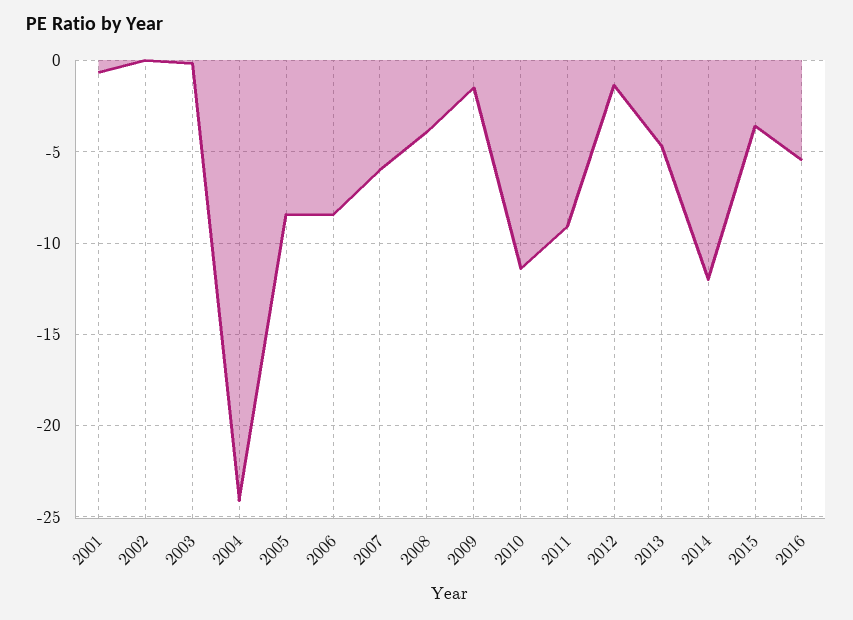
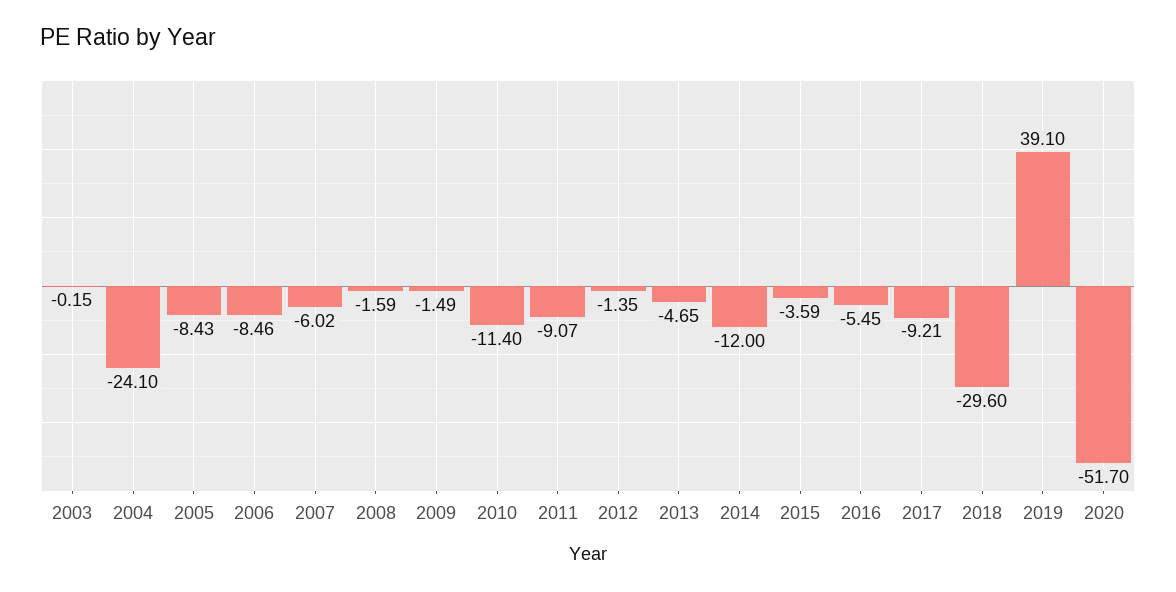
2001: -0.5 -> none
2002: 0 -> none
2008: -4 -> -1.59
2017: none -> -9.21
2018: none -> -29.6
2019: none -> 39.1
2020: none -> -51.7

